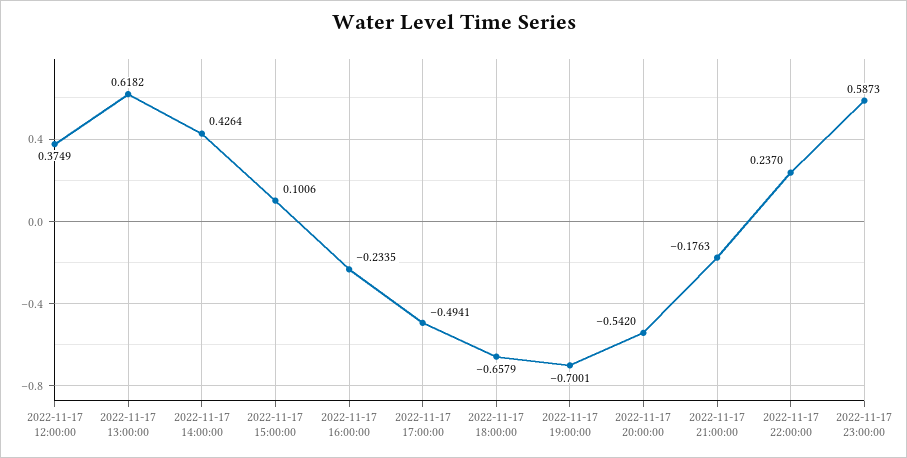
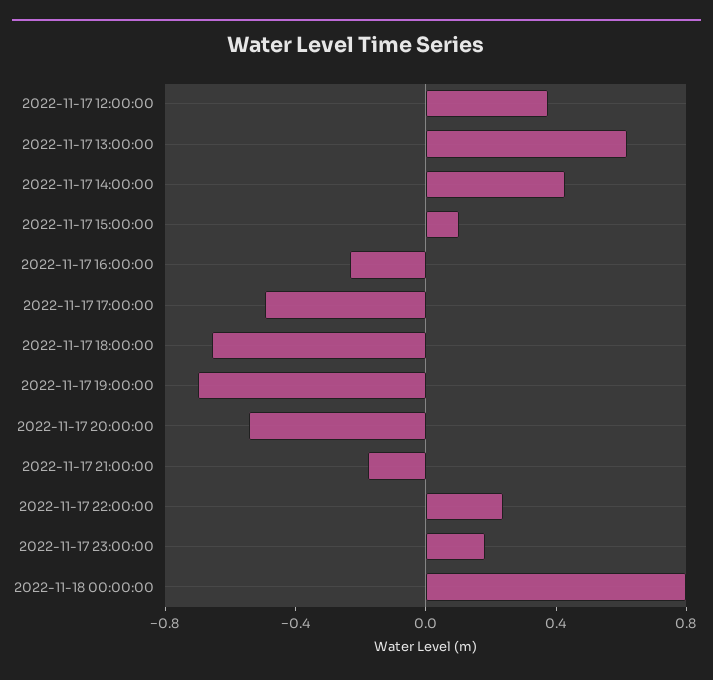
2022-11-17 23:00:00: 0.5873 -> 0.2
2022-11-18 00:00:00: none -> 0.8

